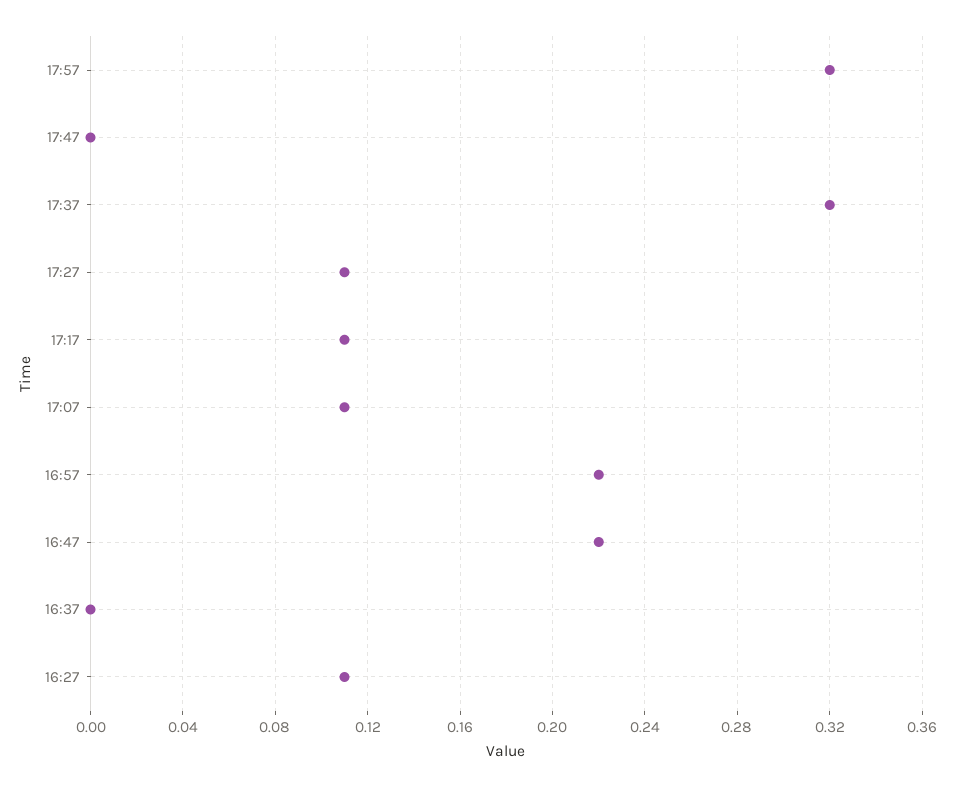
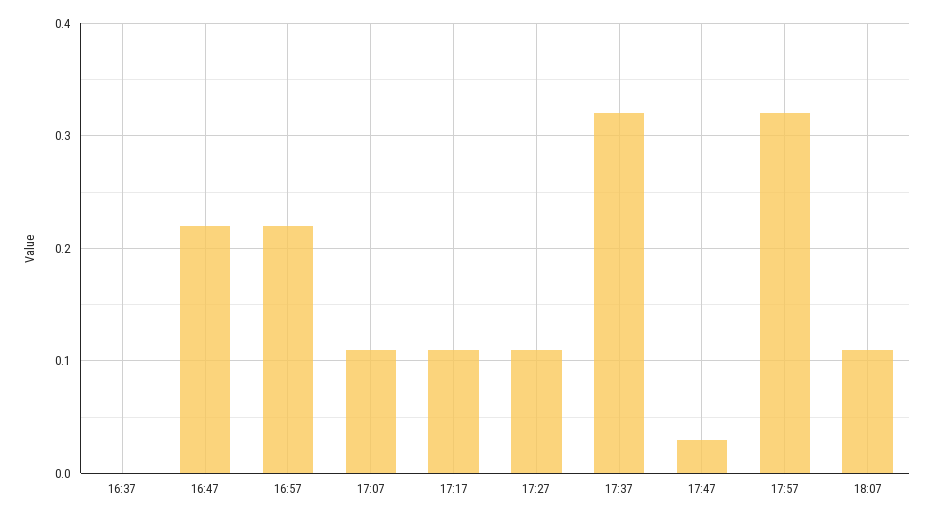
17:47: 0 -> 0.03
16:27: 0.11 -> none
18:07: none -> 0.11

